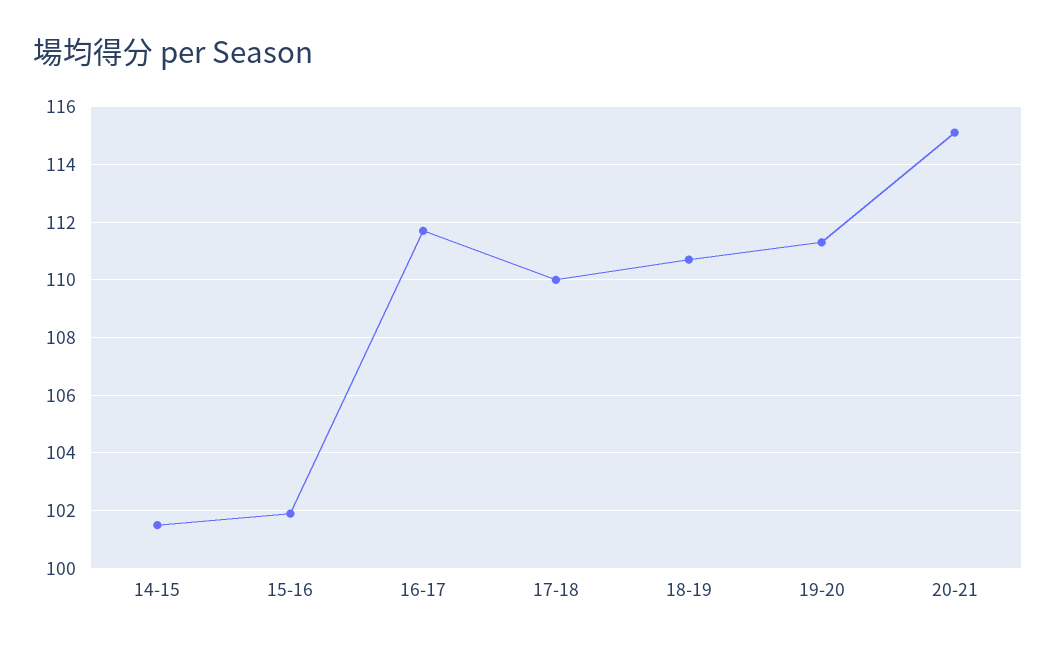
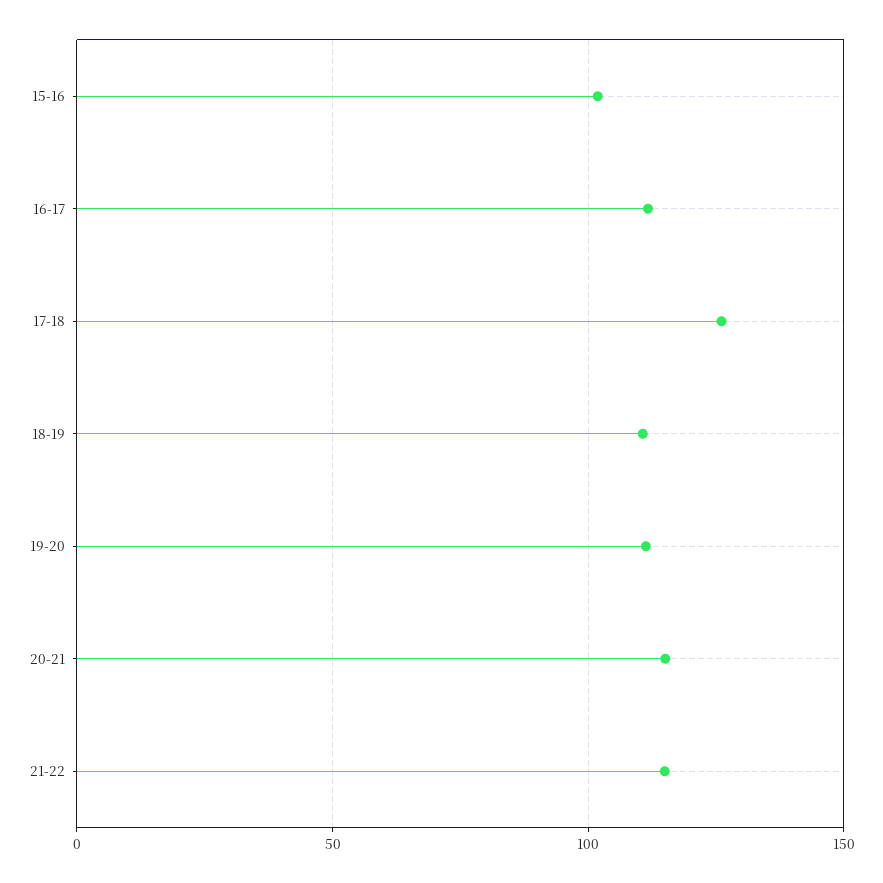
14-15: 101.5 -> none
17-18: 110 -> 125
21-22: none -> 115

